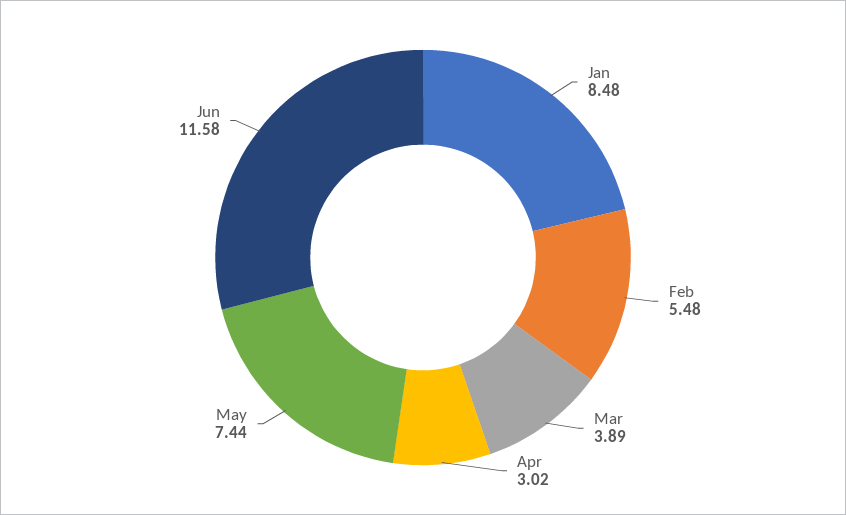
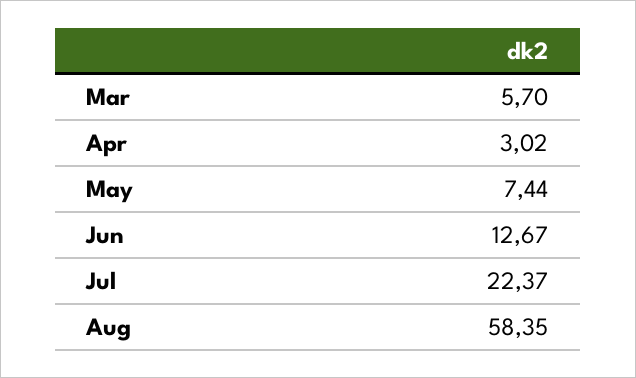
Jan: 8.48 -> none
Feb: 5.48 -> none
Mar: 3.89 -> 5.7
Jun: 11.58 -> 12.67
Jul: none -> 22.37
Aug: none -> 58.35

